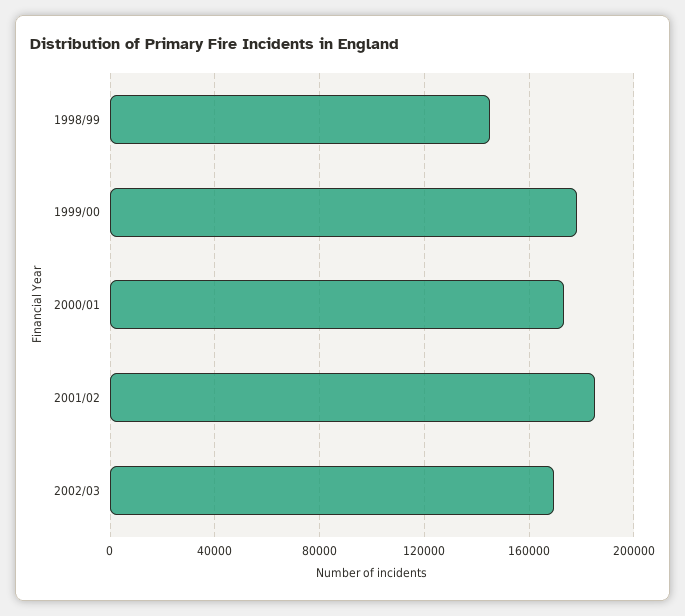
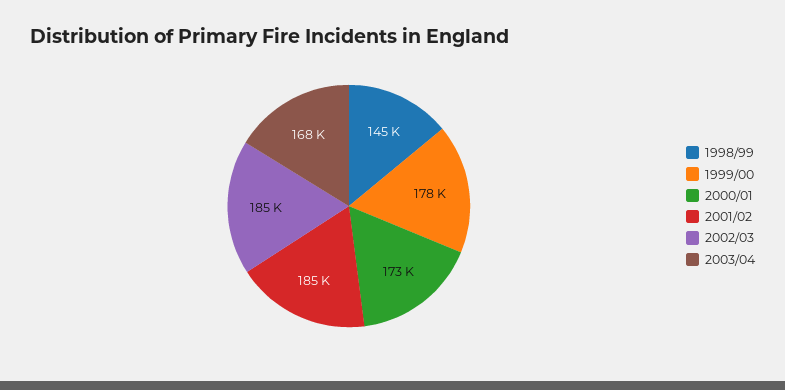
2002/03: 170000 -> 185000
2003/04: none -> 168000

